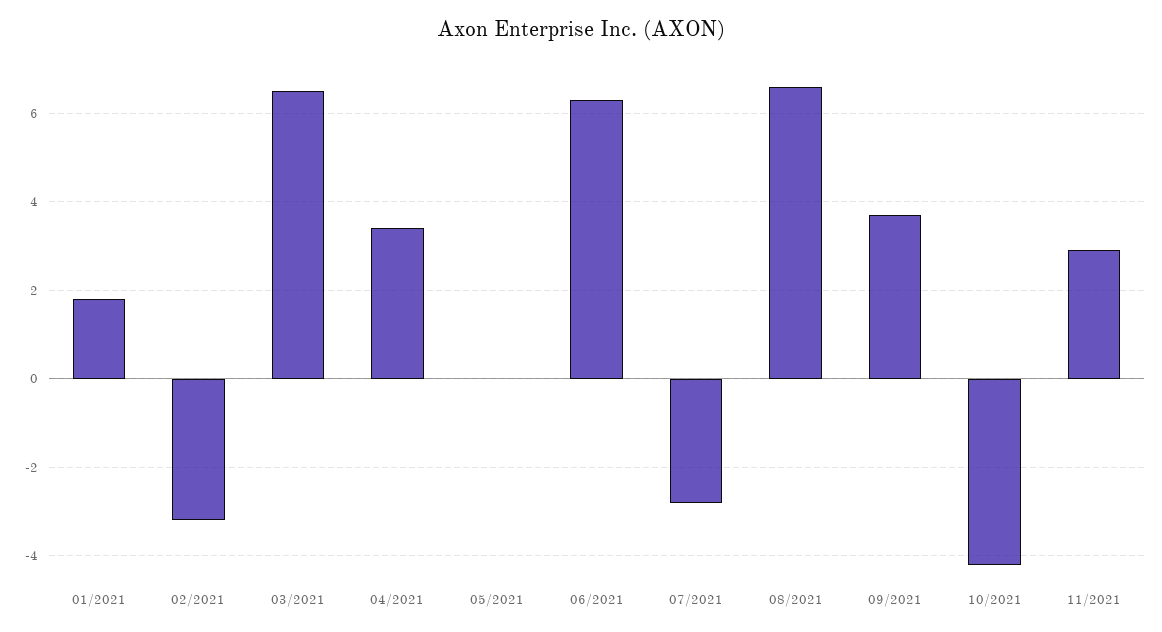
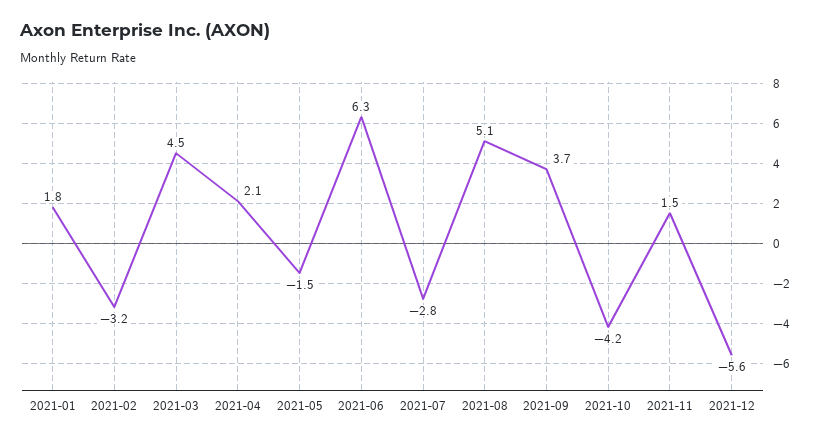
03/2021: 6.5 -> 4.5
04/2021: 3.5 -> 2.1
05/2021: 0 -> -1.5
08/2021: 6.5 -> 5.1
11/2021: 3 -> 1.5
2021-12: none -> -5.6

